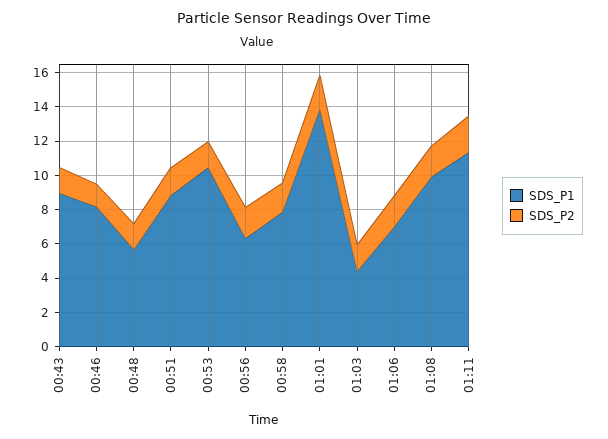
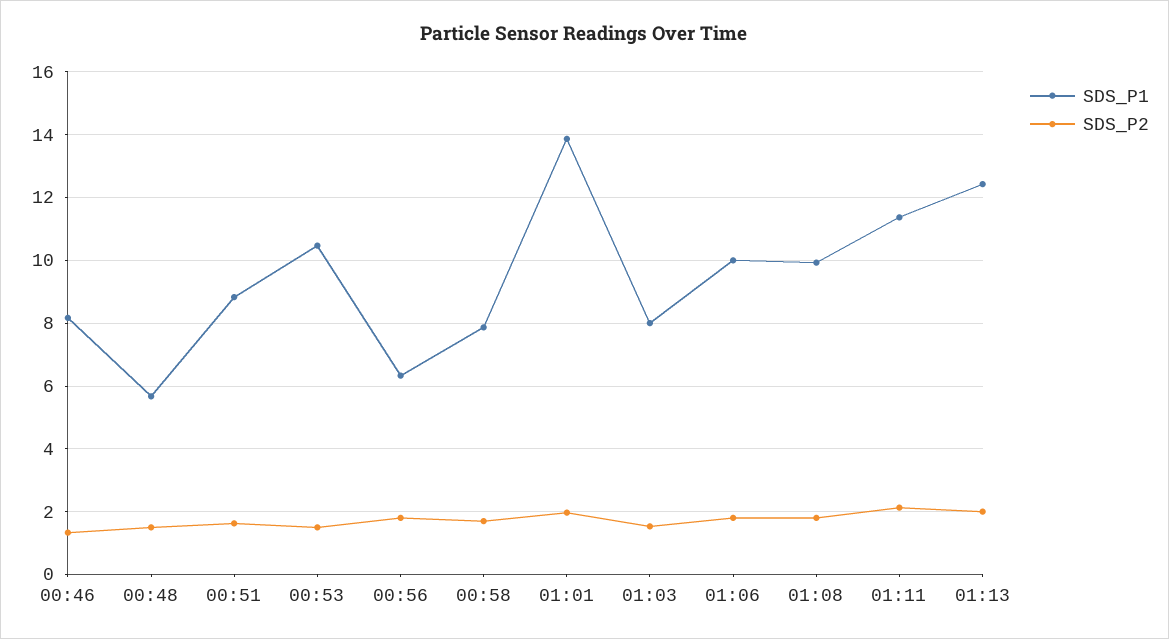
SDS_P1, 00:43: 9 -> none
SDS_P2, 00:43: 1.5 -> none
SDS_P1, 01:03: 4.5 -> 8
SDS_P1, 01:06: 7 -> 10
SDS_P1, 01:13: none -> 12.4
SDS_P2, 01:13: none -> 2

